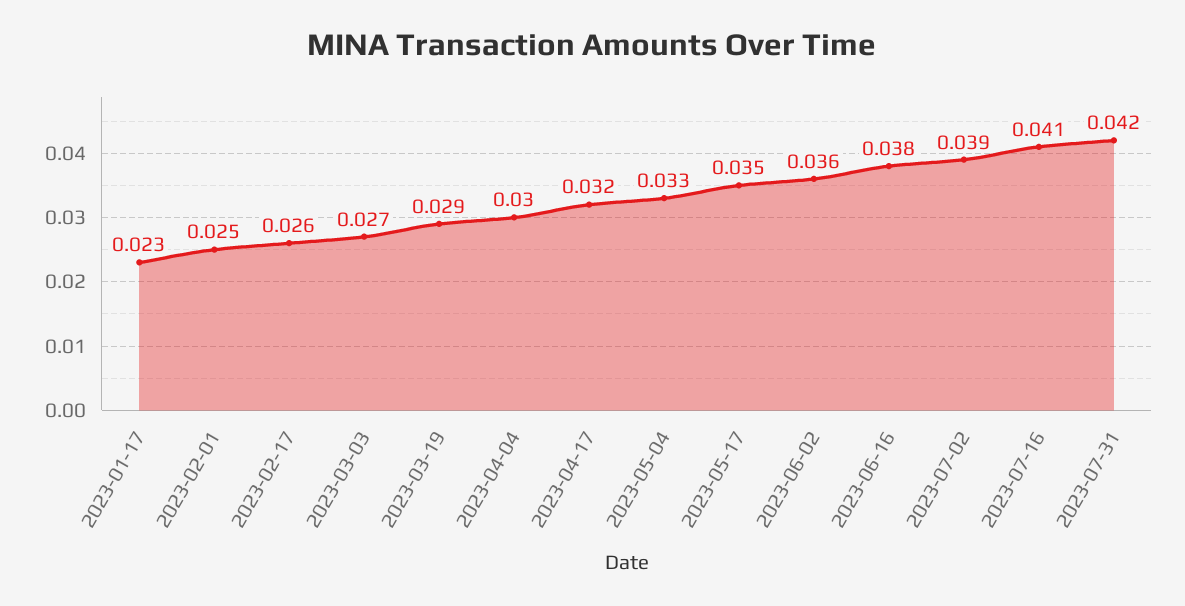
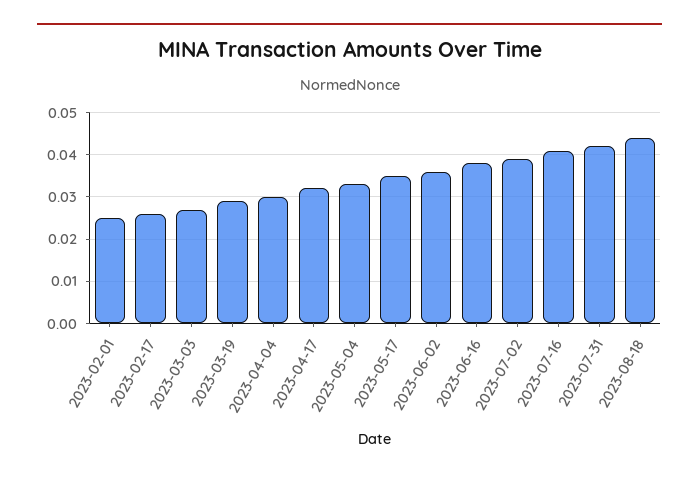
2023-01-17: 0.023 -> none
2023-08-18: none -> 0.045

